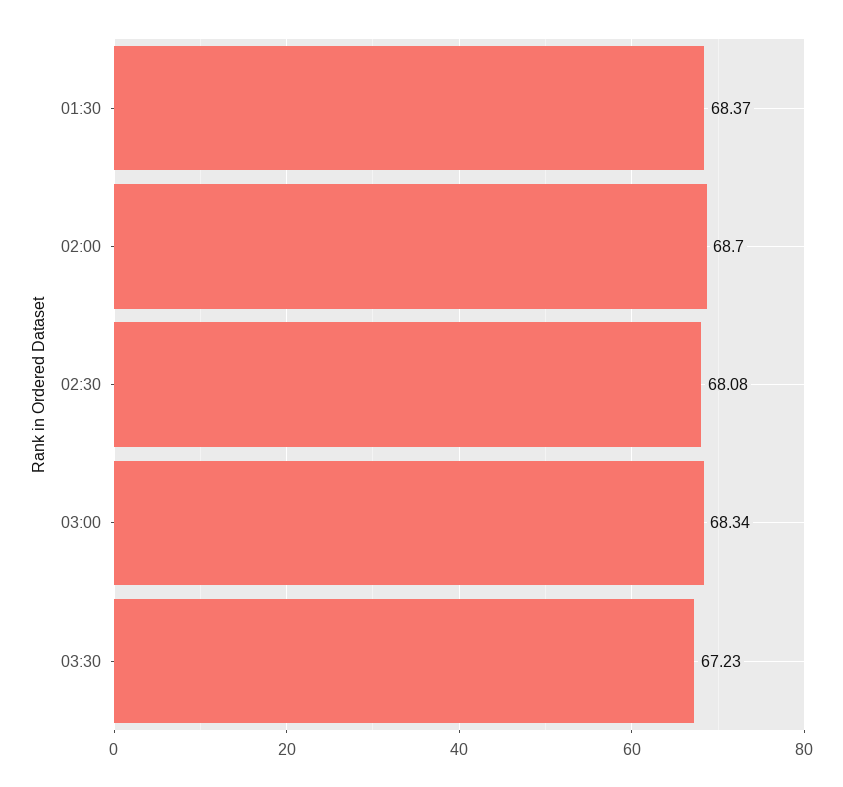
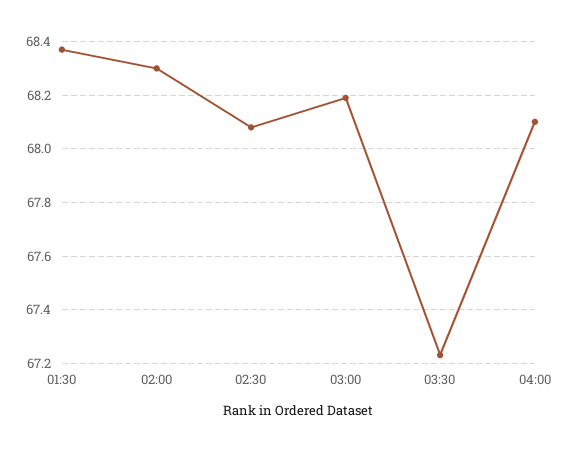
02:00: 68.7 -> 68.3
03:00: 68.34 -> 68.2
04:00: none -> 68.1

